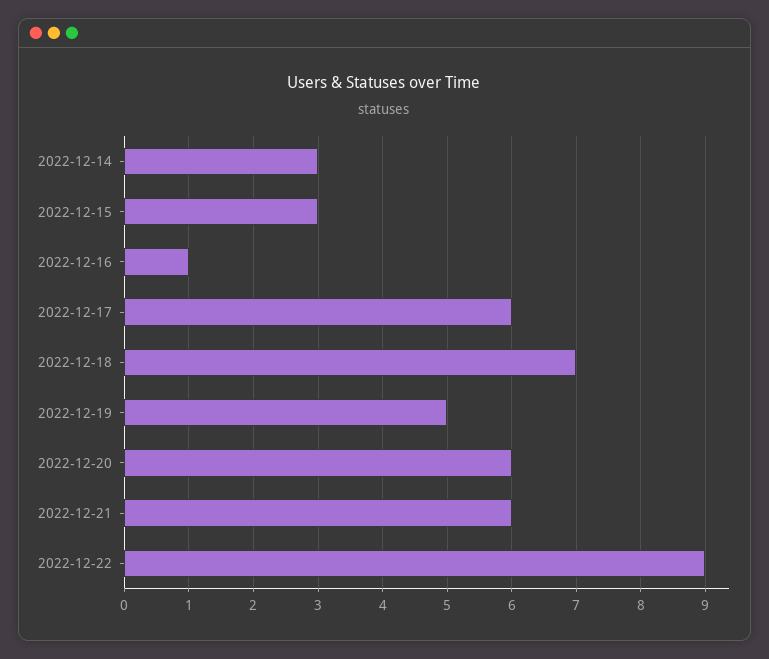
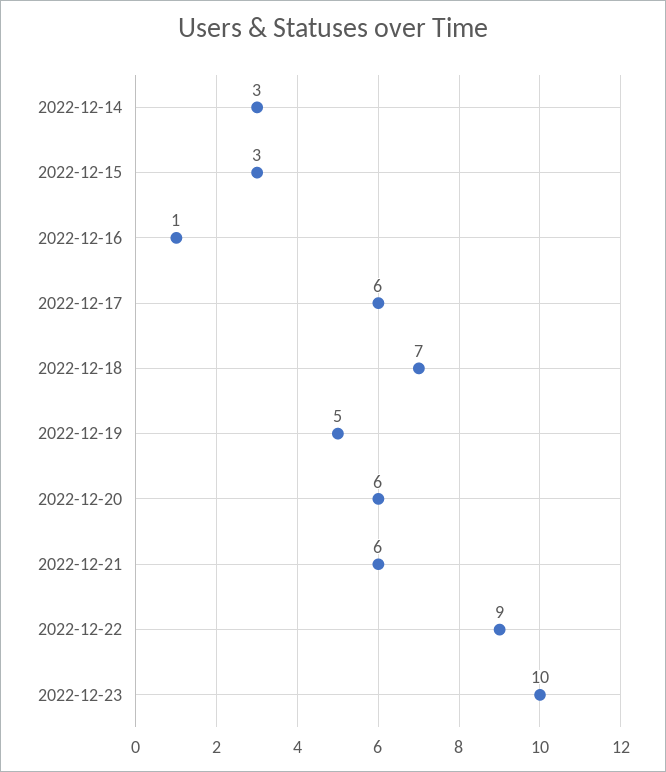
2022-12-23: none -> 10

